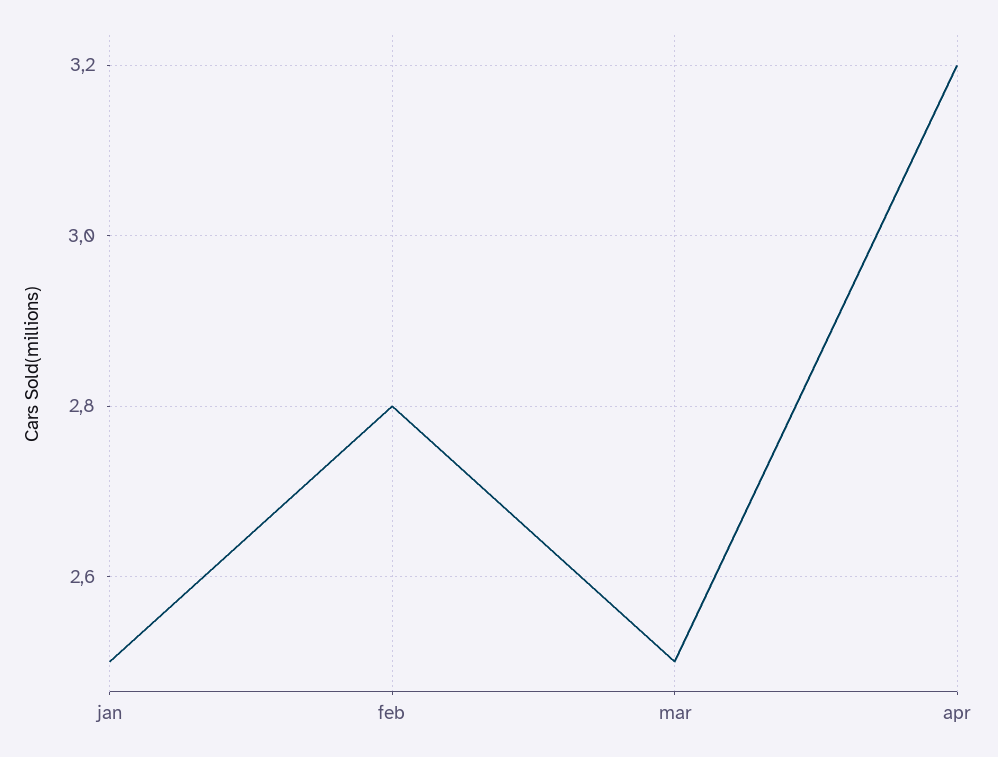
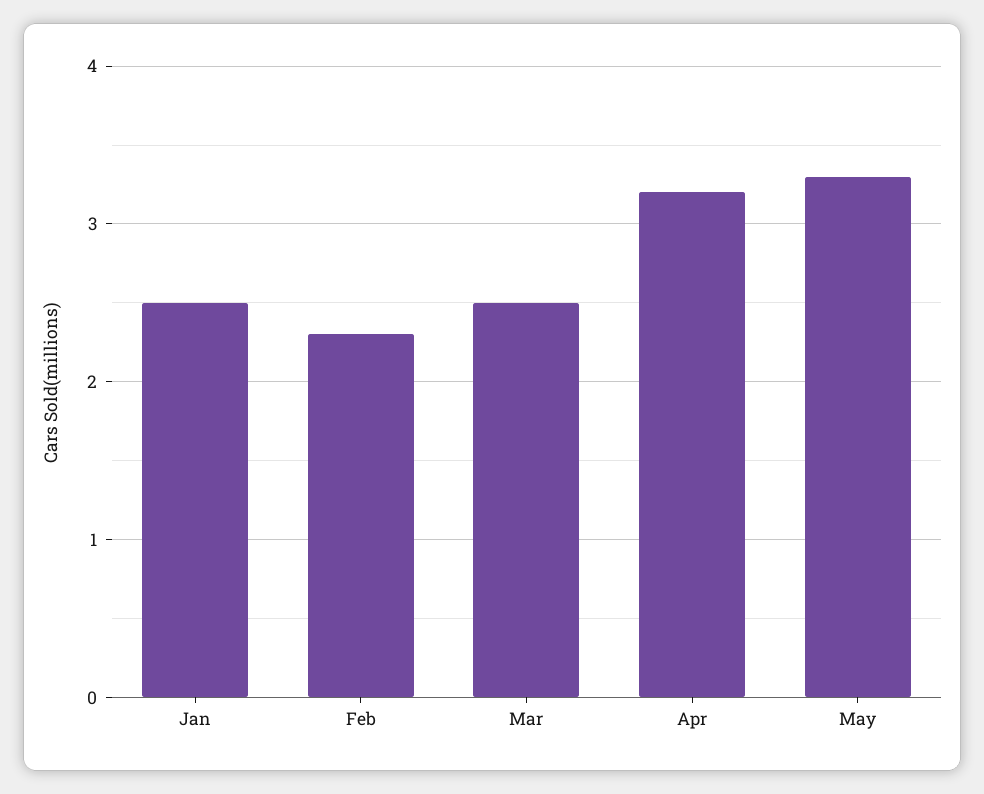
feb: 2.8 -> 2.3
May: none -> 3.3

